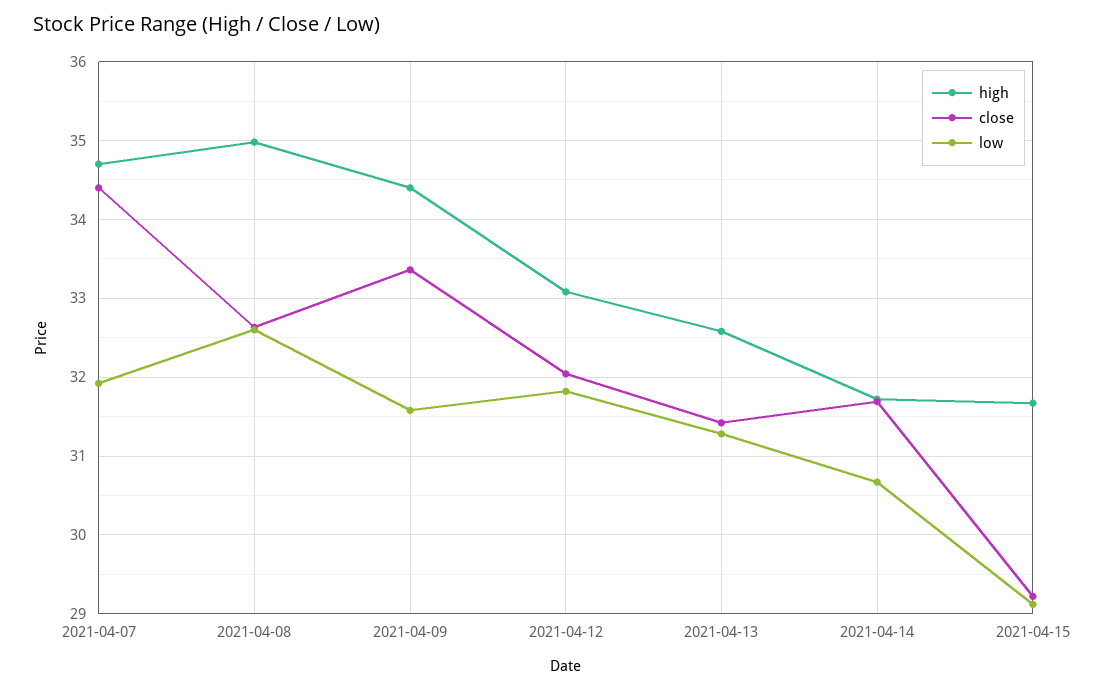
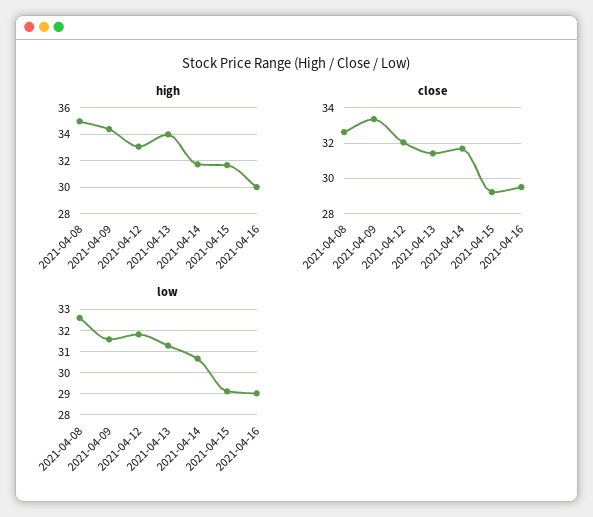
high, 2021-04-07: 34.7 -> none
close, 2021-04-07: 34.4 -> none
low, 2021-04-07: 31.9 -> none
high, 2021-04-13: 32.6 -> 34
high, 2021-04-16: none -> 30
close, 2021-04-16: none -> 29.5
low, 2021-04-16: none -> 29

